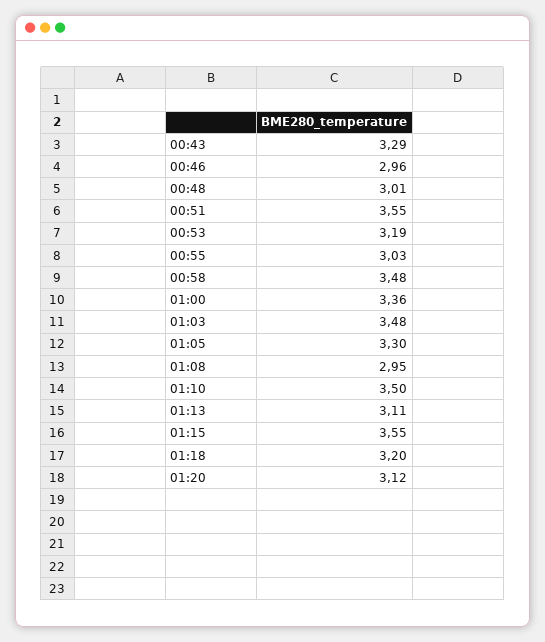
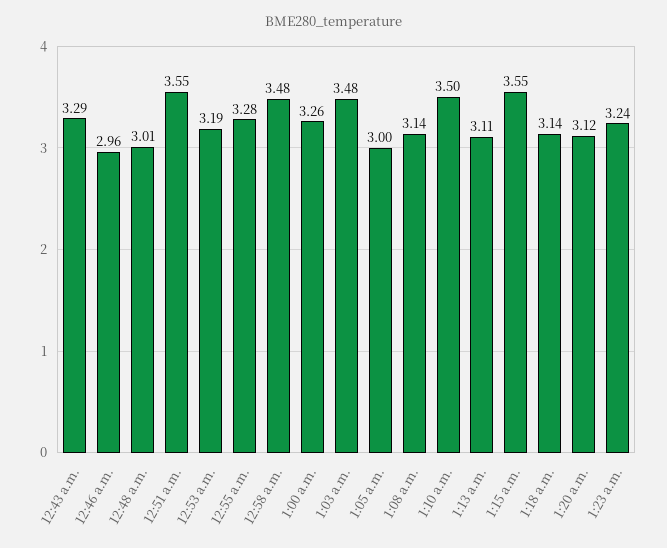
00:55: 3.03 -> 3.28
01:00: 3.36 -> 3.26
01:05: 3.3 -> 3
01:08: 2.95 -> 3.14
01:18: 3.2 -> 3.14
1:23 a.m.: none -> 3.24

